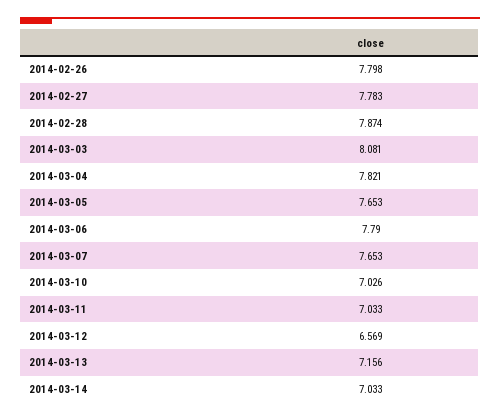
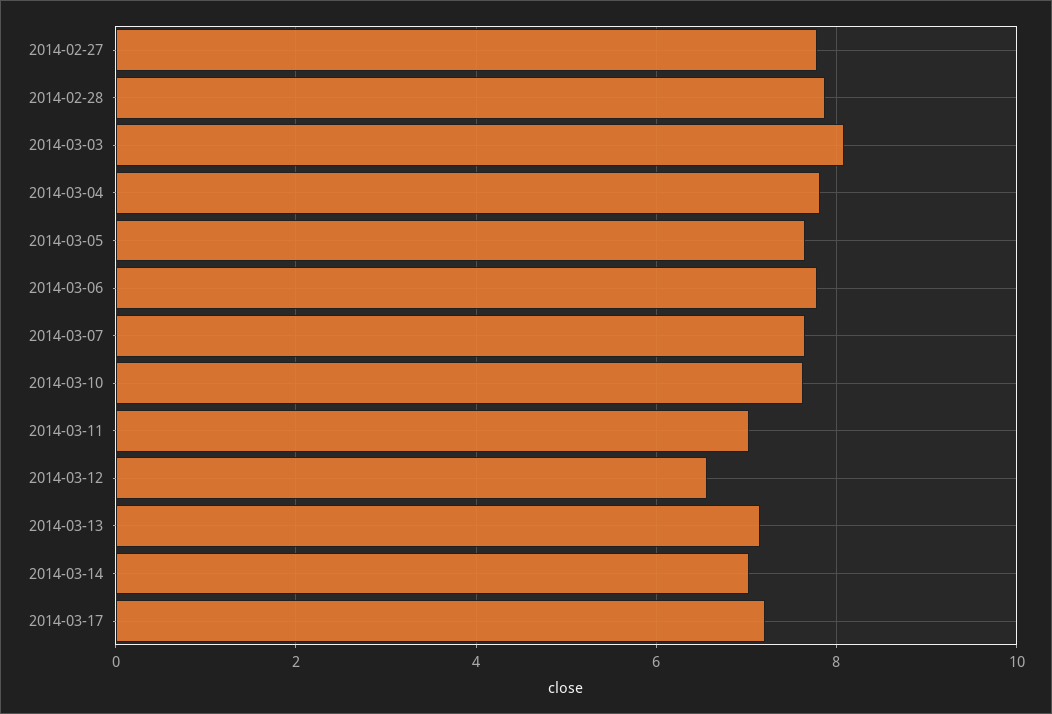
2014-02-26: 7.798 -> none
2014-03-10: 7.026 -> 7.6
2014-03-17: none -> 7.2

